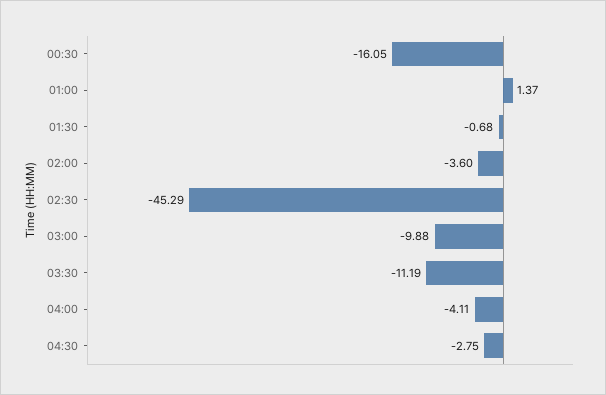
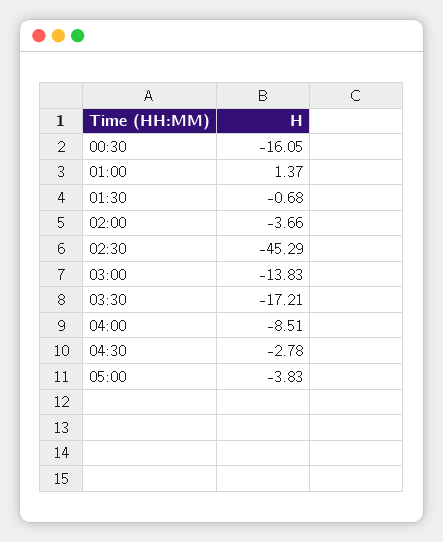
02:00: -3.6 -> -3.66
03:00: -9.88 -> -13.83
03:30: -11.19 -> -17.21
04:00: -4.11 -> -8.51
04:30: -2.75 -> -2.78
05:00: none -> -3.83

